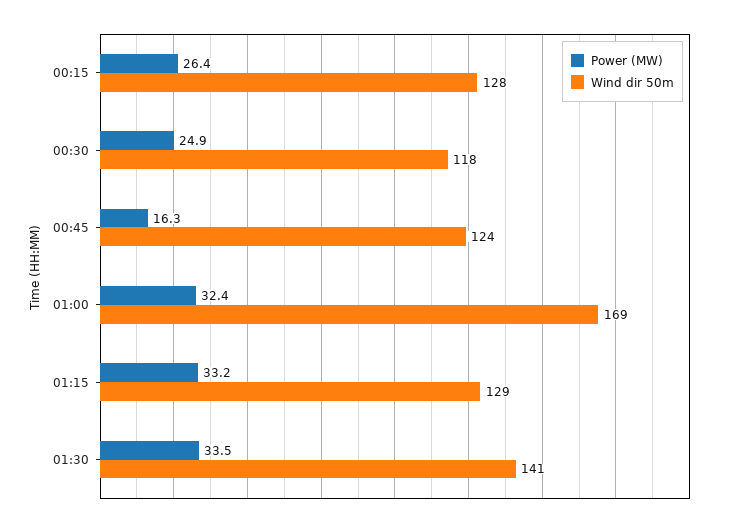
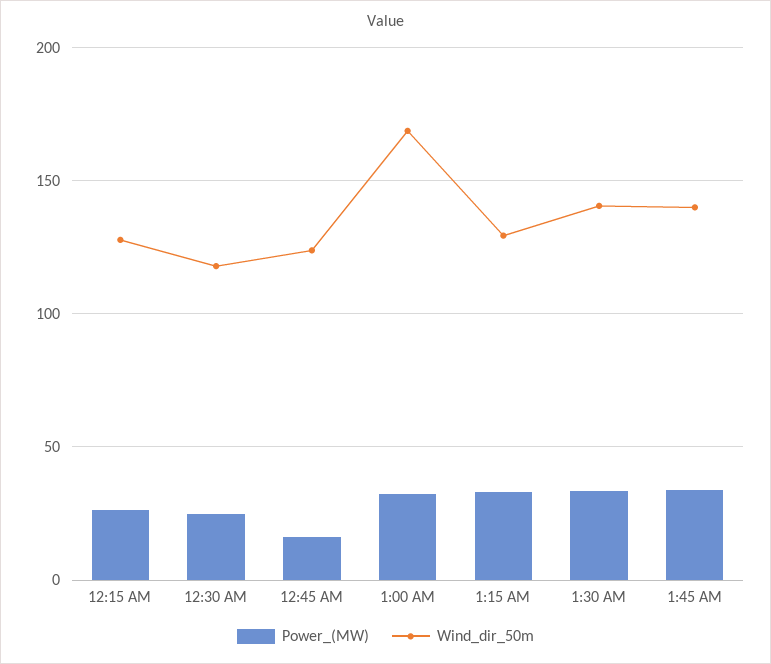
Power (MW), 1:45 AM: none -> 35
Wind dir 50m, 1:45 AM: none -> 140

